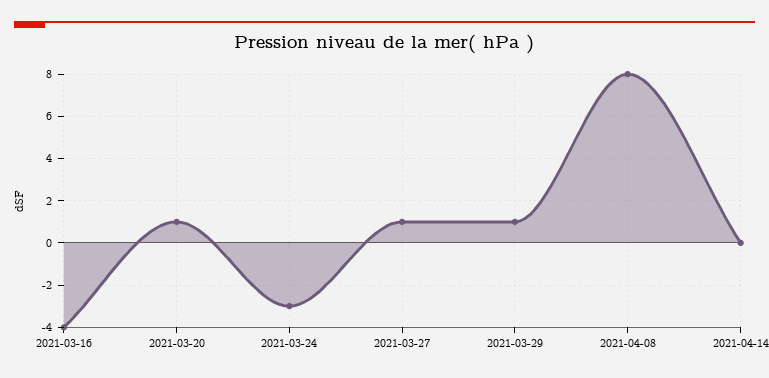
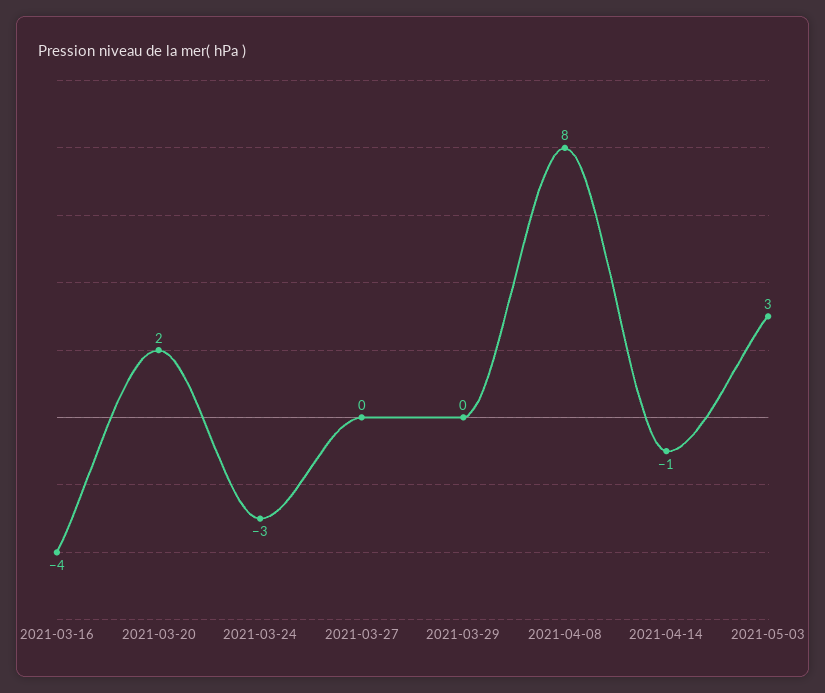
2021-03-20: 1 -> 2
2021-03-27: 1 -> 0
2021-03-29: 1 -> 0
2021-04-14: 0 -> -1
2021-05-03: none -> 3

